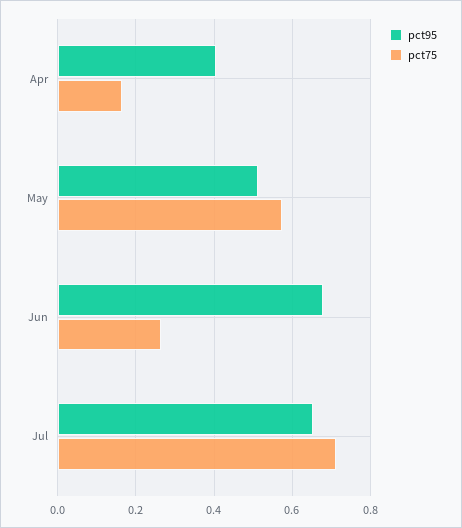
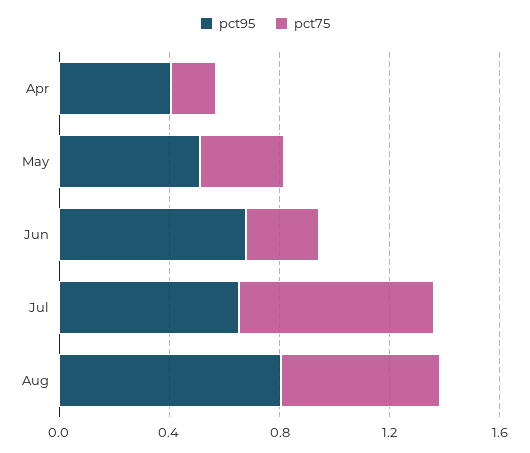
pct75, May: 0.58 -> 0.3
pct95, Aug: none -> 0.8
pct75, Aug: none -> 0.6

